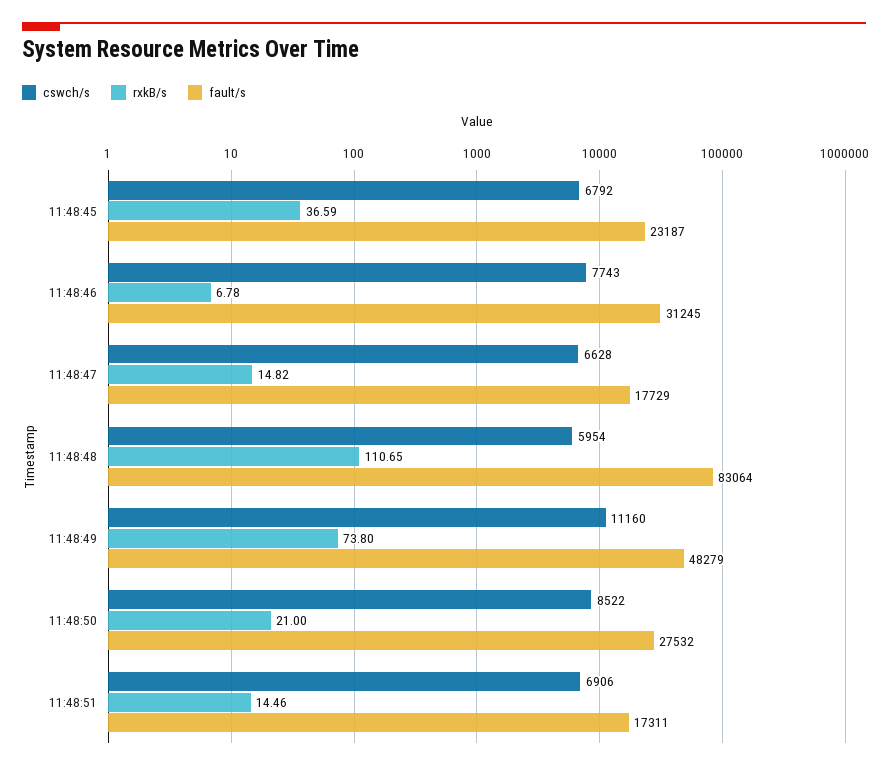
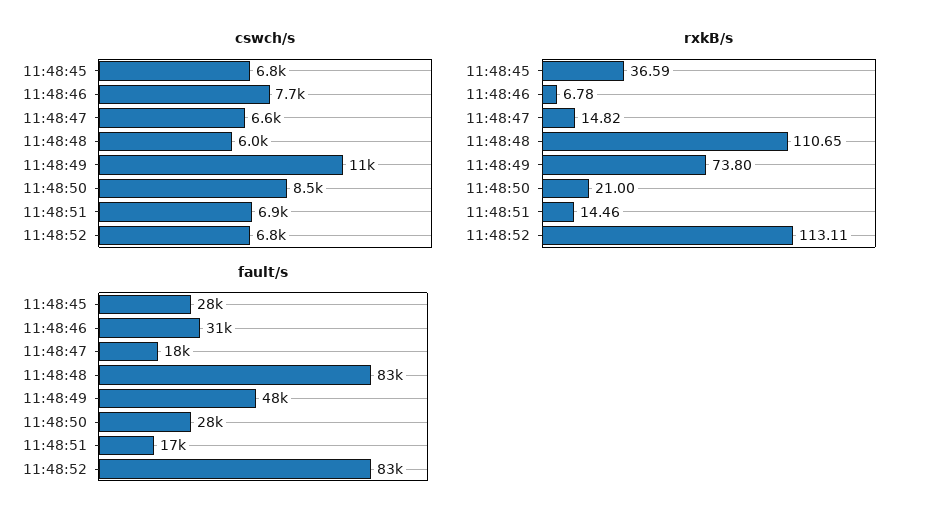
fault/s, 11:48:45: 23187 -> 28000
cswch/s, 11:48:52: none -> 6800
rxkB/s, 11:48:52: none -> 113.11
fault/s, 11:48:52: none -> 83000

